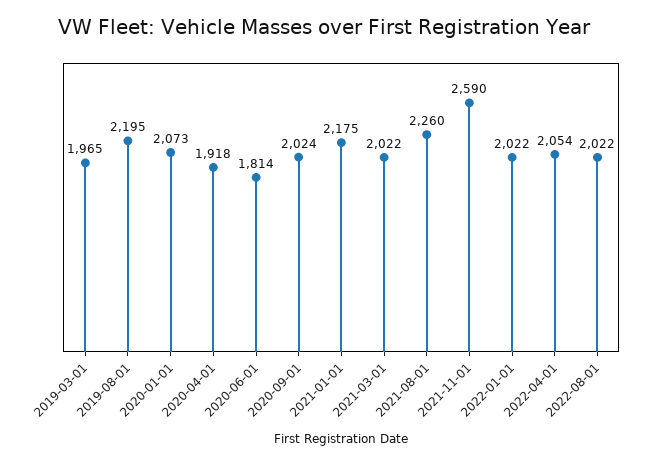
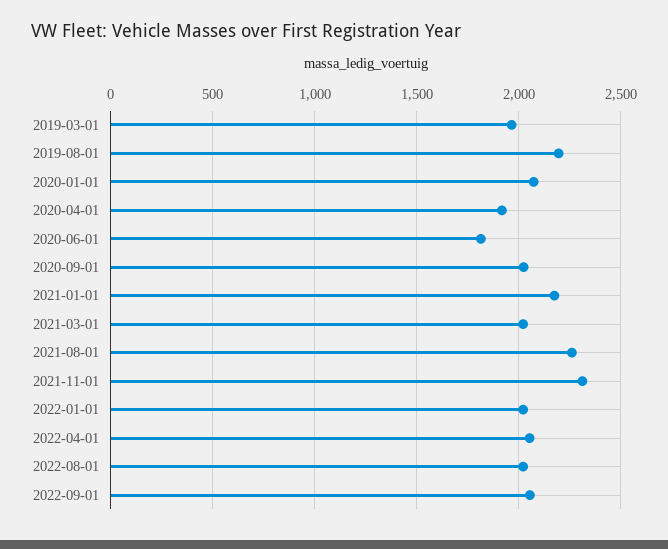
2021-11-01: 2590 -> 2300
2022-09-01: none -> 2050

